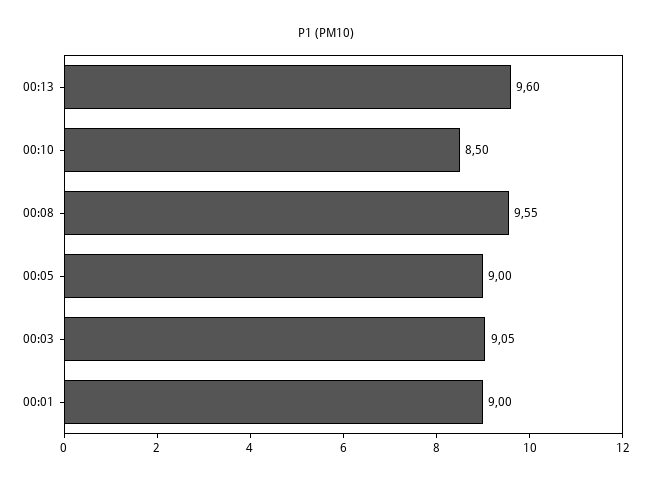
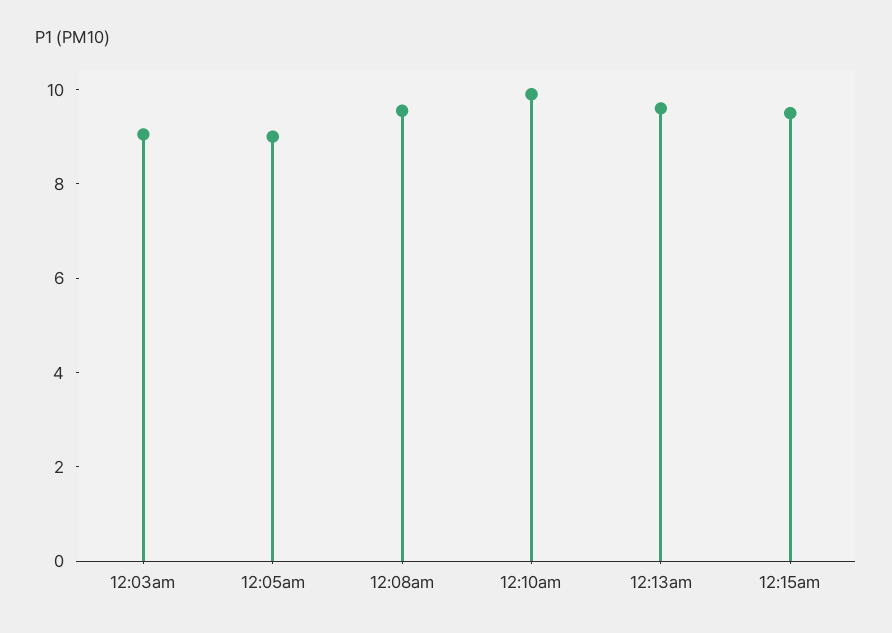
00:10: 8.5 -> 10
00:01: 9 -> none
12:15am: none -> 9.5

